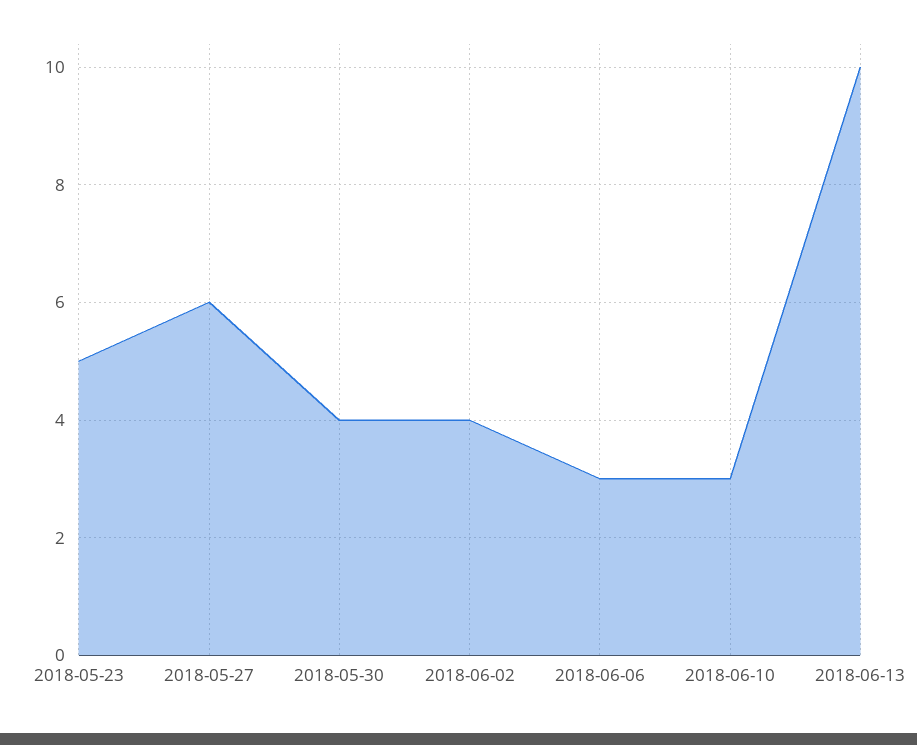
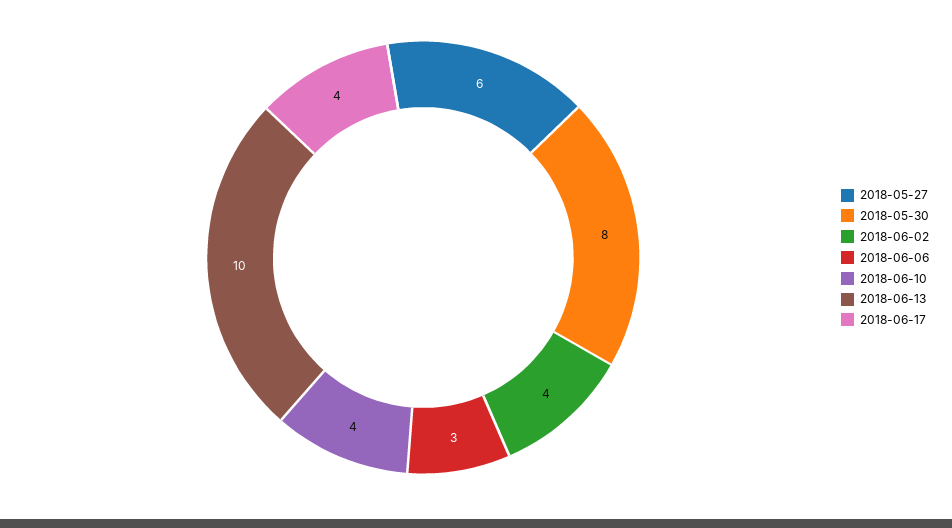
2018-05-23: 5 -> none
2018-05-30: 4 -> 8
2018-06-10: 3 -> 4
2018-06-17: none -> 4

